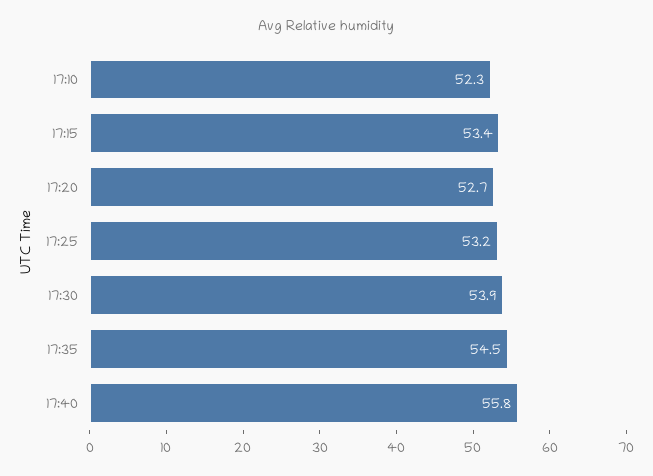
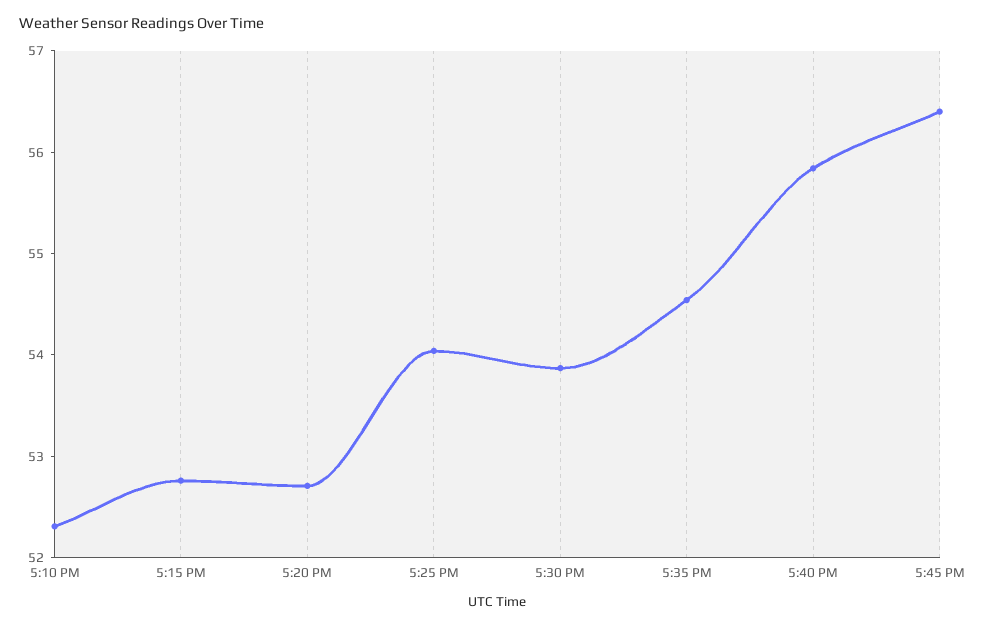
17:15: 53.4 -> 52.8
17:25: 53.2 -> 54
5:45 PM: none -> 56.4

